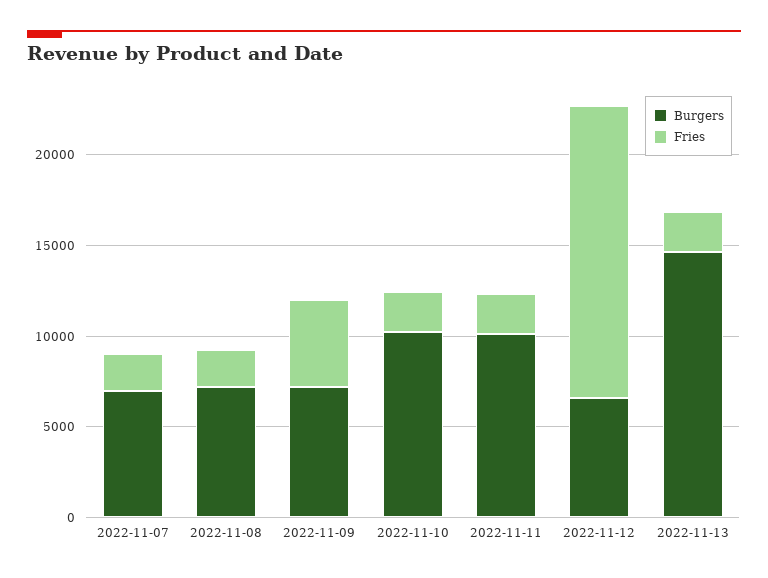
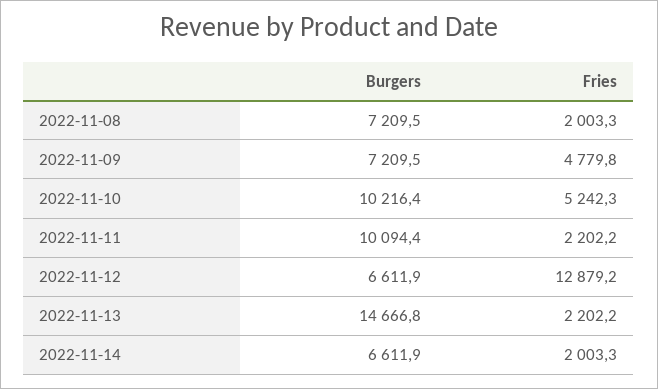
Burgers, 2022-11-07: 7000 -> none
Fries, 2022-11-07: 2000 -> none
Fries, 2022-11-10: 2000 -> 5242.3
Fries, 2022-11-12: 16000 -> 12879.2
Burgers, 2022-11-14: none -> 6611.9
Fries, 2022-11-14: none -> 2003.3

